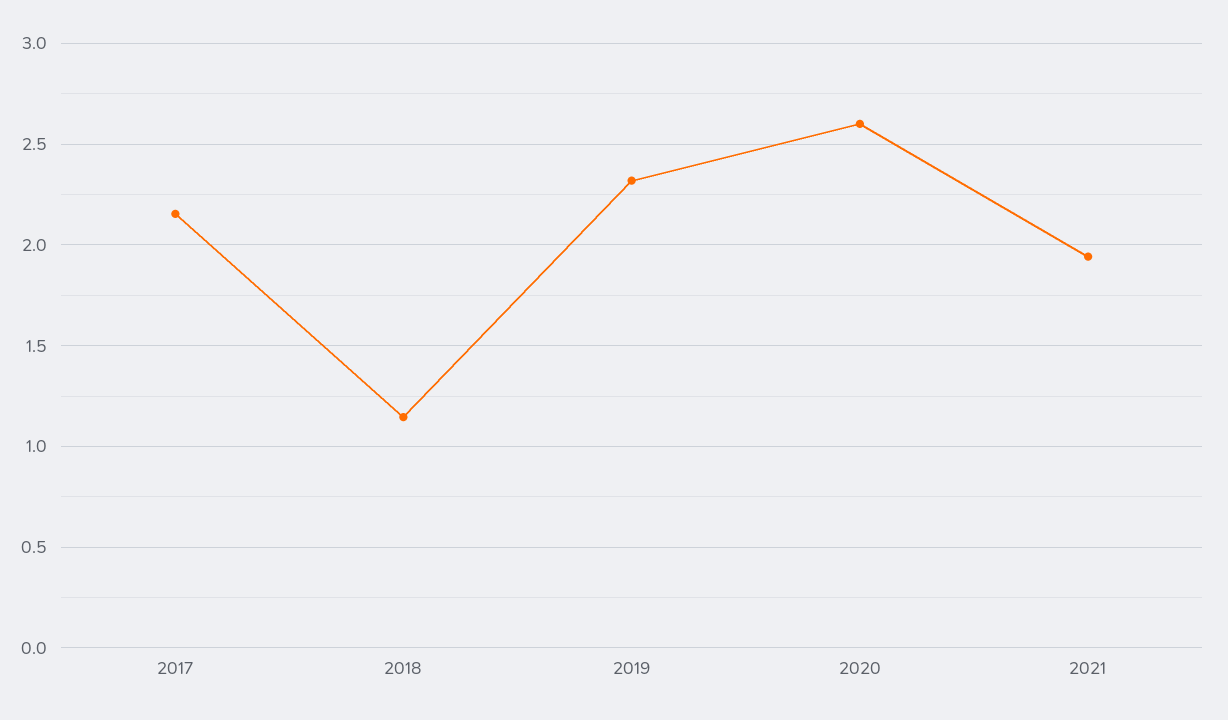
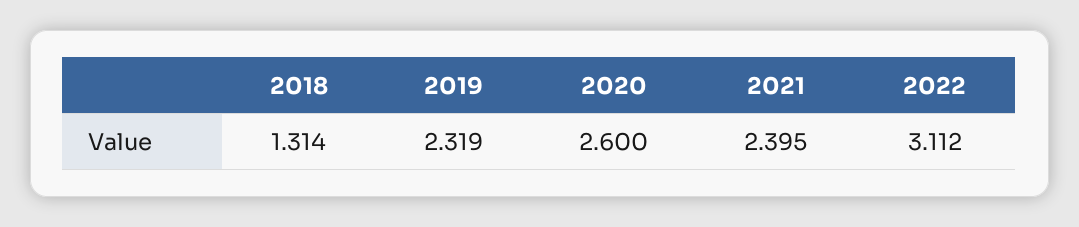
2017: 2.15 -> none
2018: 1.15 -> 1.314
2021: 1.95 -> 2.395
2022: none -> 3.112

